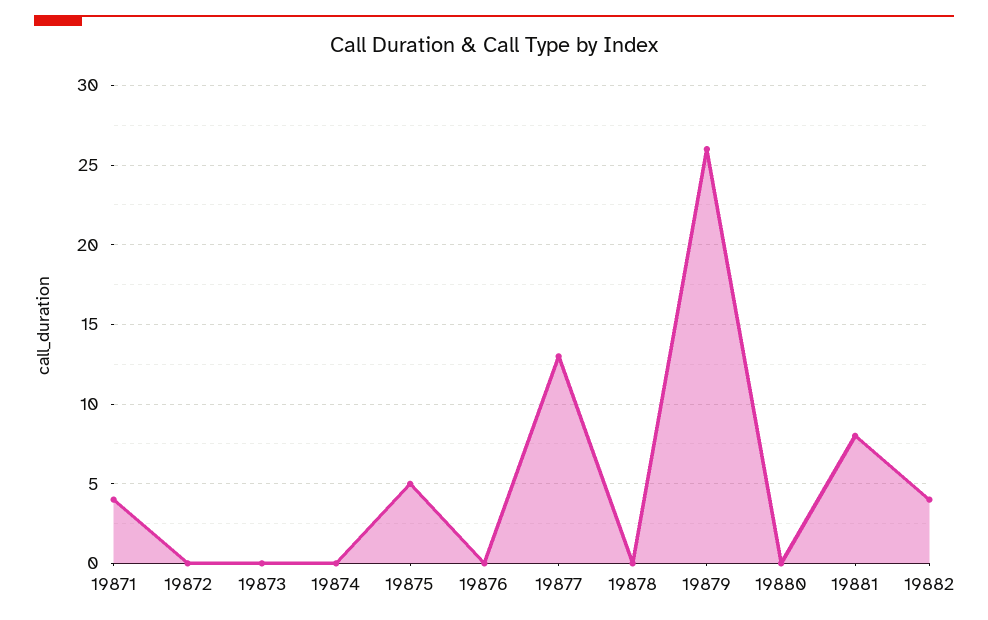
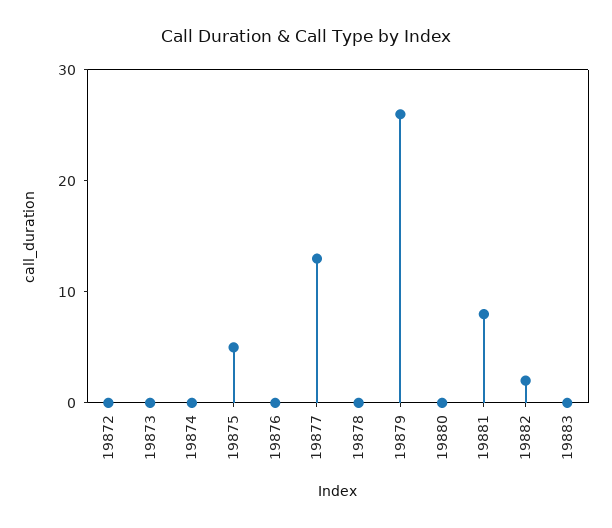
19871: 4 -> none
19882: 4 -> 2
19883: none -> 0

